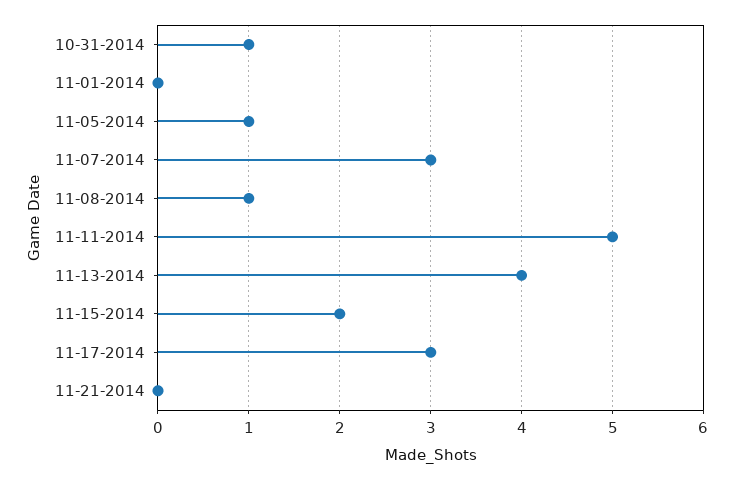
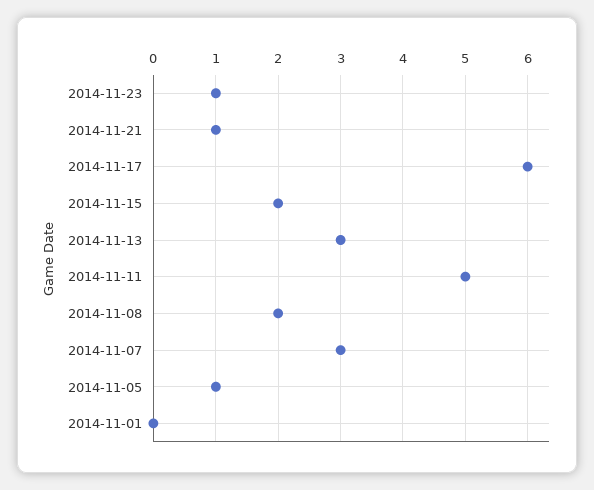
10-31-2014: 1 -> none
11-08-2014: 1 -> 2
11-13-2014: 4 -> 3
11-17-2014: 3 -> 6
11-21-2014: 0 -> 1
2014-11-23: none -> 1

